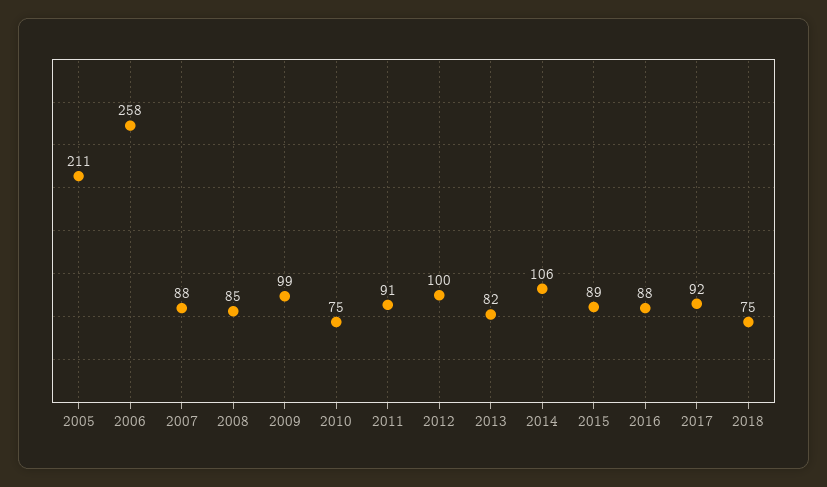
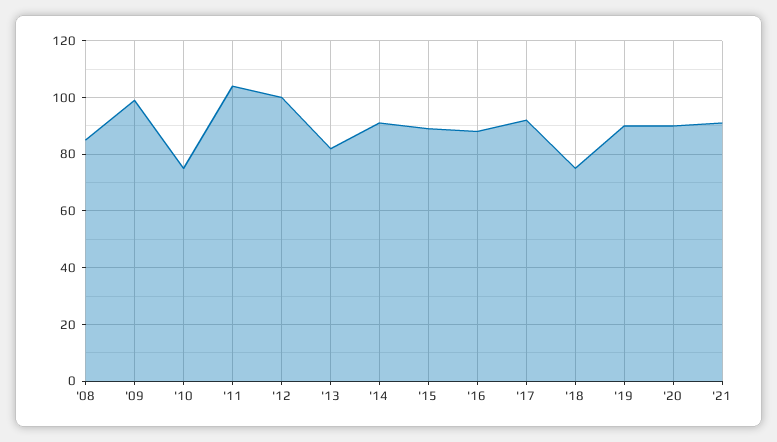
2005: 211 -> none
2006: 258 -> none
2007: 88 -> none
2011: 91 -> 105
2014: 106 -> 90
'19: none -> 90
'20: none -> 90
'21: none -> 90

